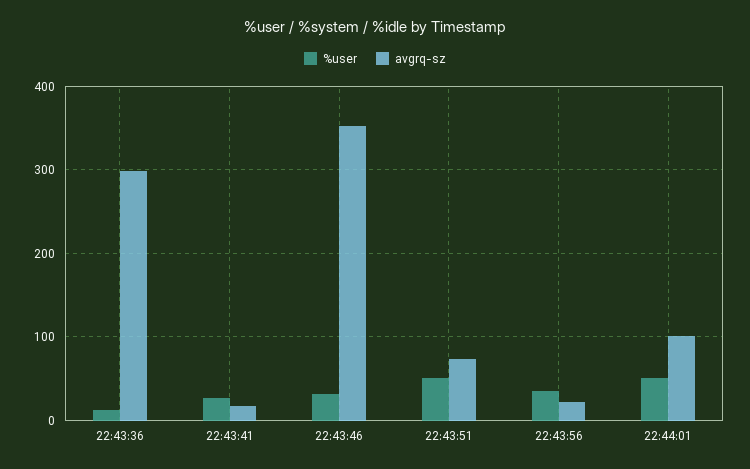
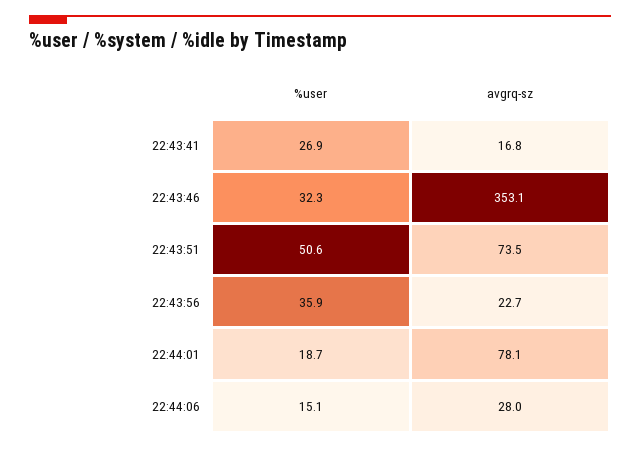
%user, 22:43:36: 10 -> none
avgrq-sz, 22:43:36: 300 -> none
%user, 22:44:01: 50 -> 18.7
avgrq-sz, 22:44:01: 100 -> 78.1
%user, 22:44:06: none -> 15.1
avgrq-sz, 22:44:06: none -> 28

